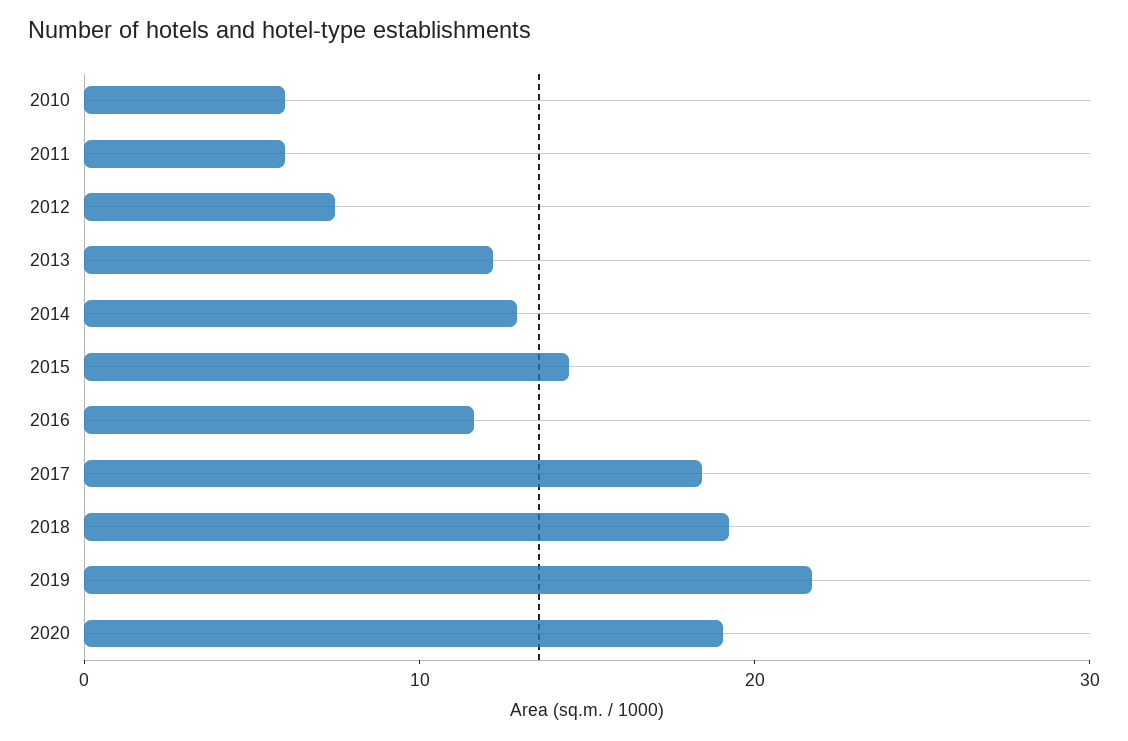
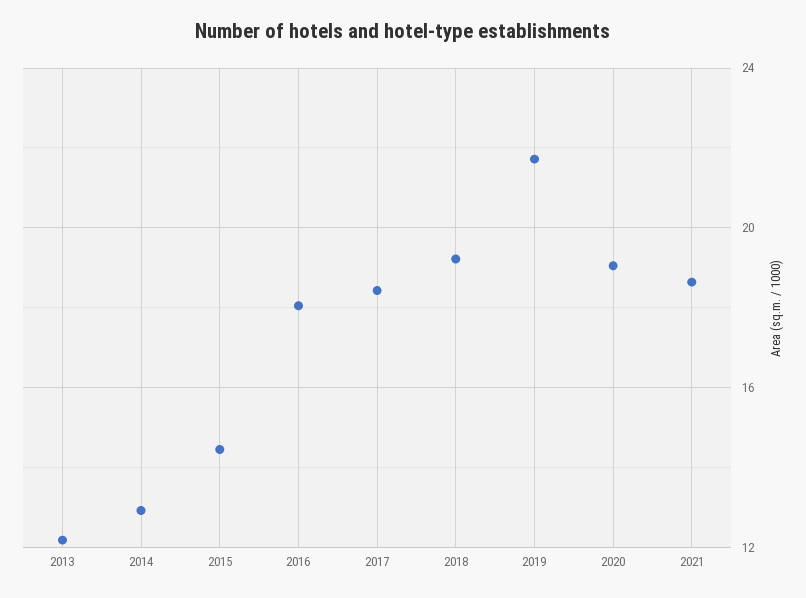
2010: 6 -> none
2011: 6 -> none
2012: 8 -> none
2016: 12 -> 18
2021: none -> 18.5

